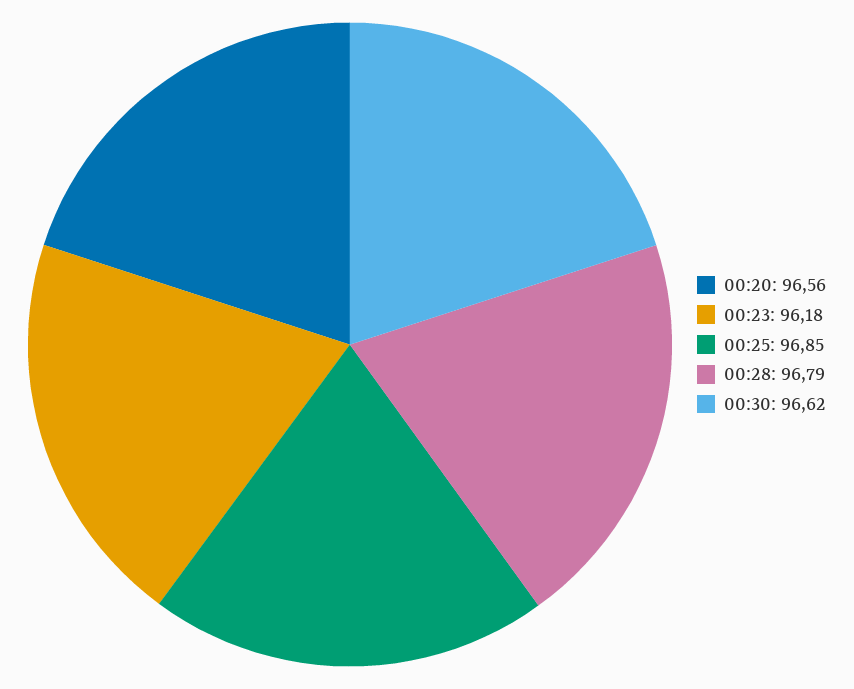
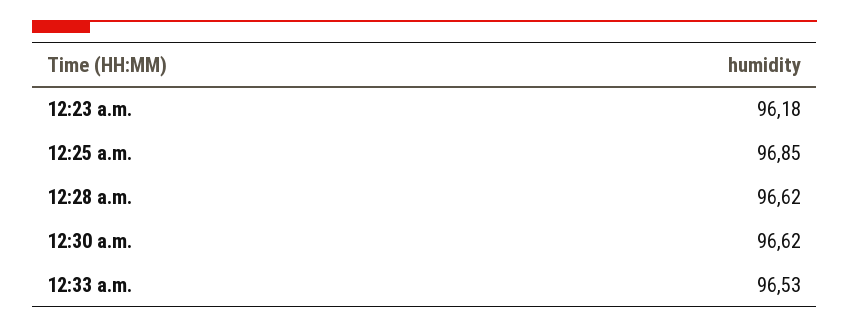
00:20: 96.56 -> none
00:28: 96.79 -> 96.62
12:33 a.m.: none -> 96.53

